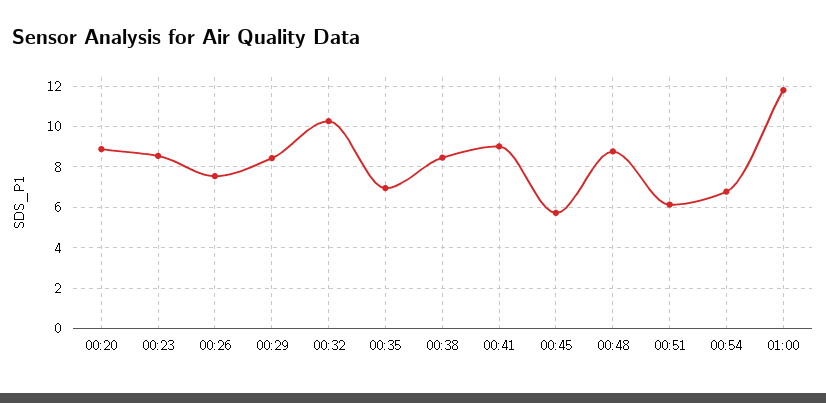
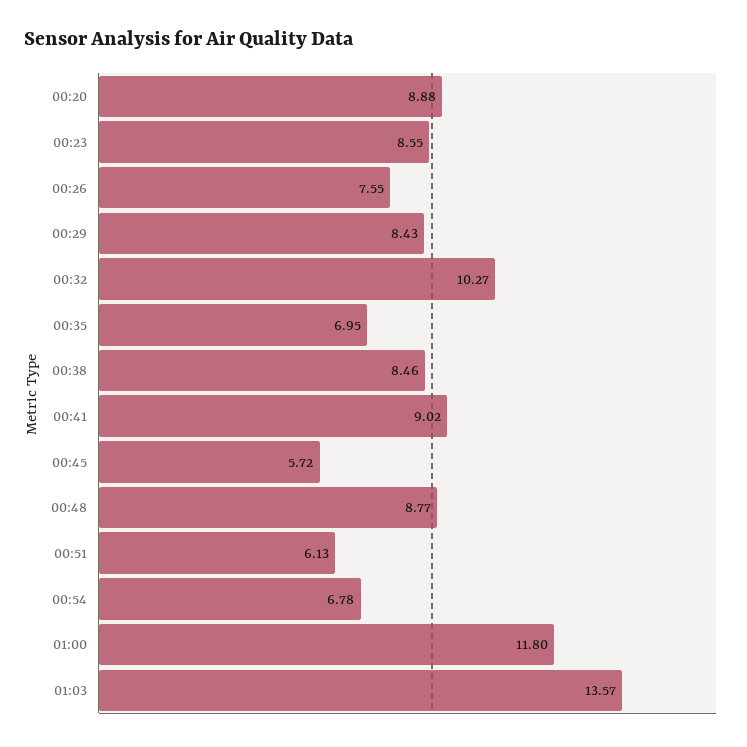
01:03: none -> 13.57

